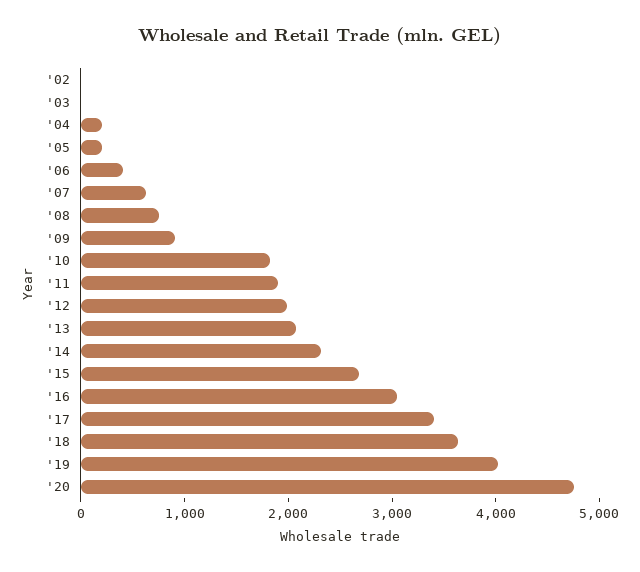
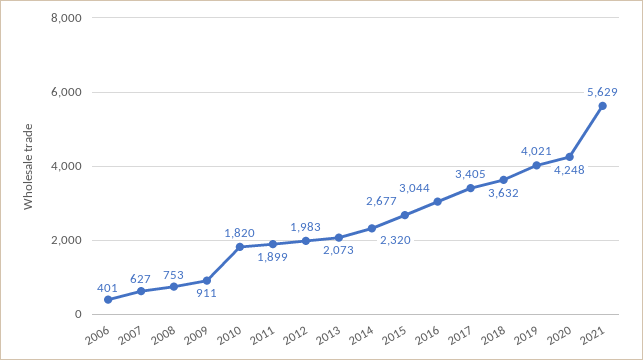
'02: 0 -> none
'03: 0 -> none
'04: 200 -> none
'05: 200 -> none
'20: 4800 -> 4248
2021: none -> 5629

